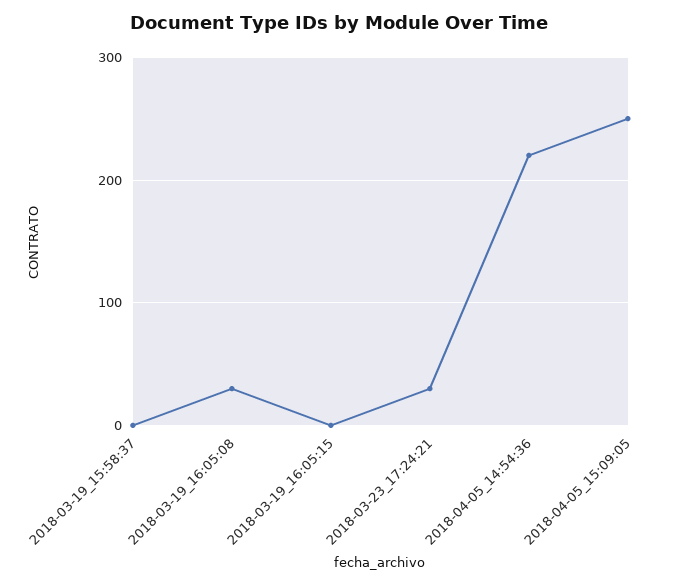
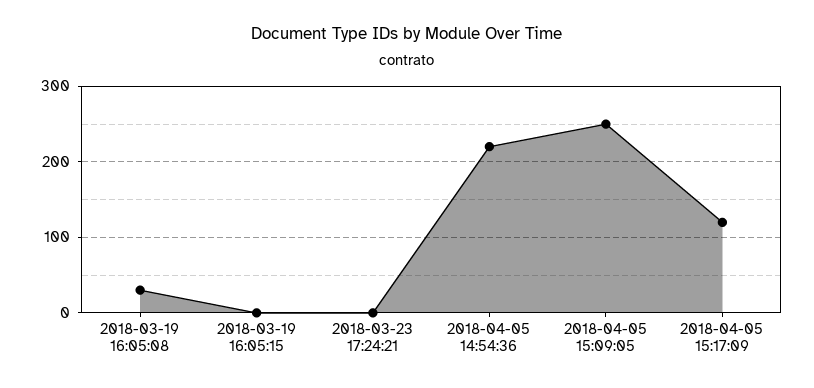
2018-03-19_15:58:37: 0 -> none
2018-03-23_17:24:21: 30 -> 0
2018-04-05 15:17:09: none -> 120

